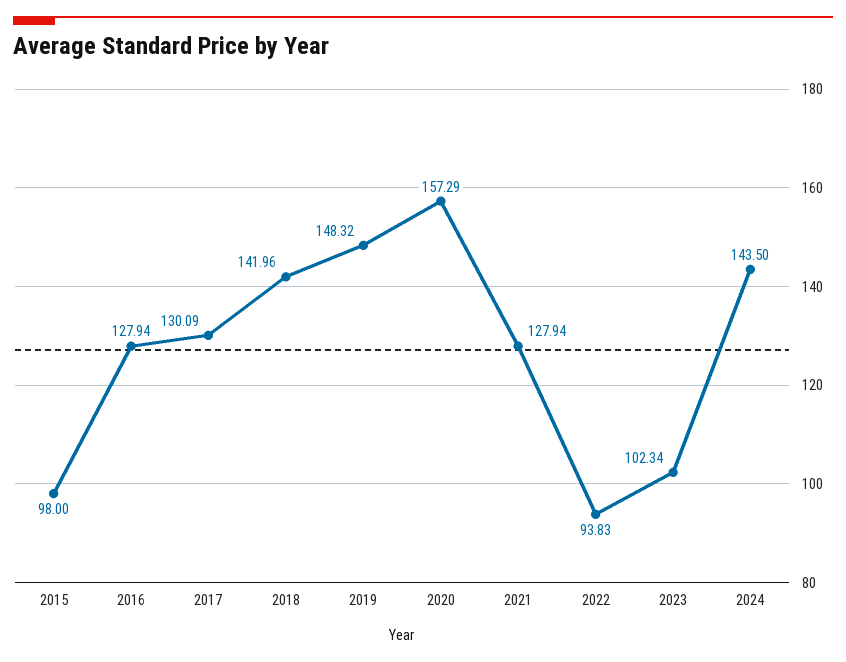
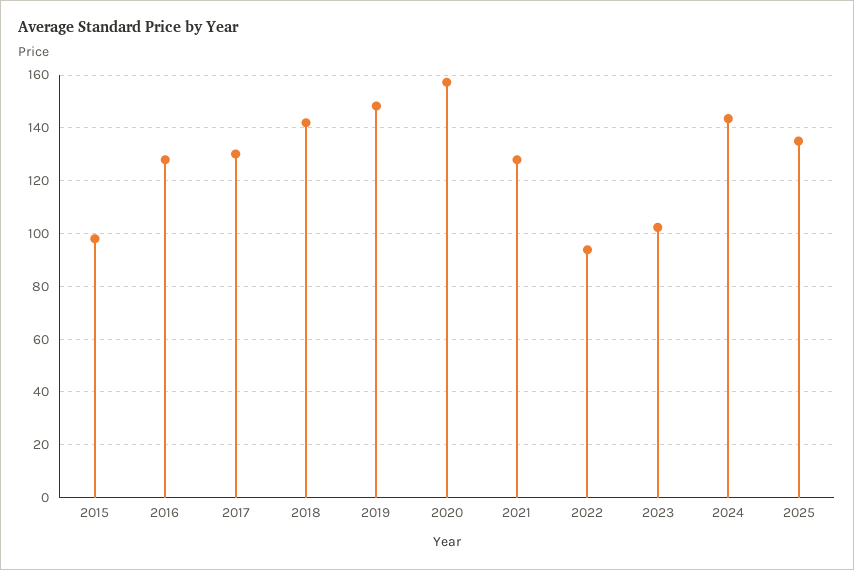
2025: none -> 135

